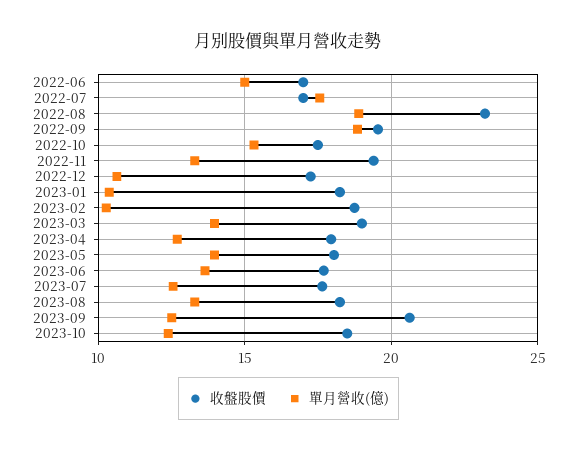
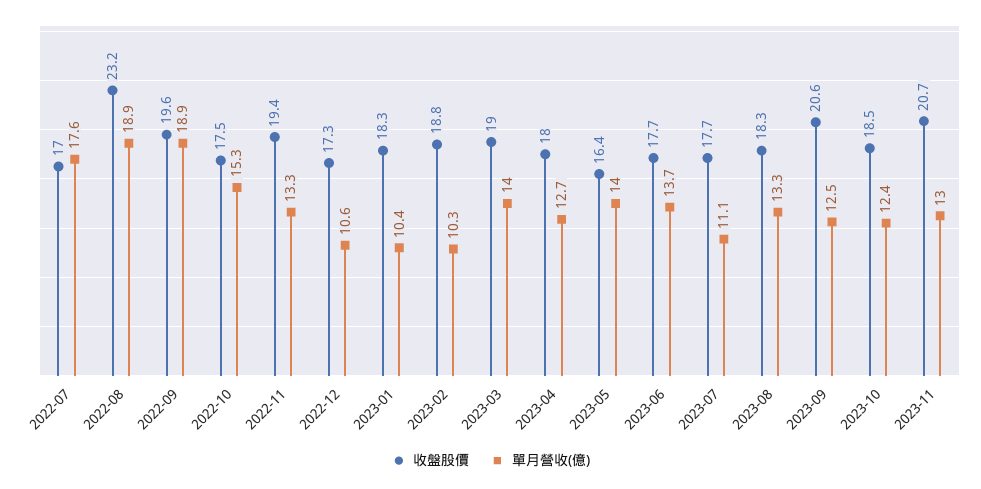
收盤股價, 2022-06: 17 -> none
單月營收(億), 2022-06: 15 -> none
收盤股價, 2023-05: 18 -> 16.4
單月營收(億), 2023-07: 12.5 -> 11.1
收盤股價, 2023-11: none -> 20.7
單月營收(億), 2023-11: none -> 13

